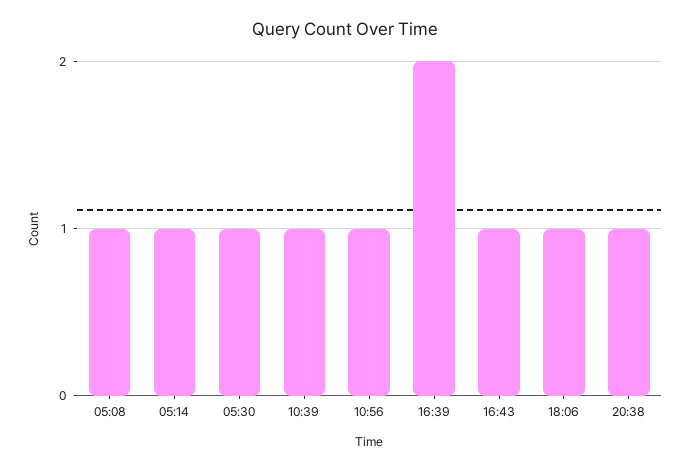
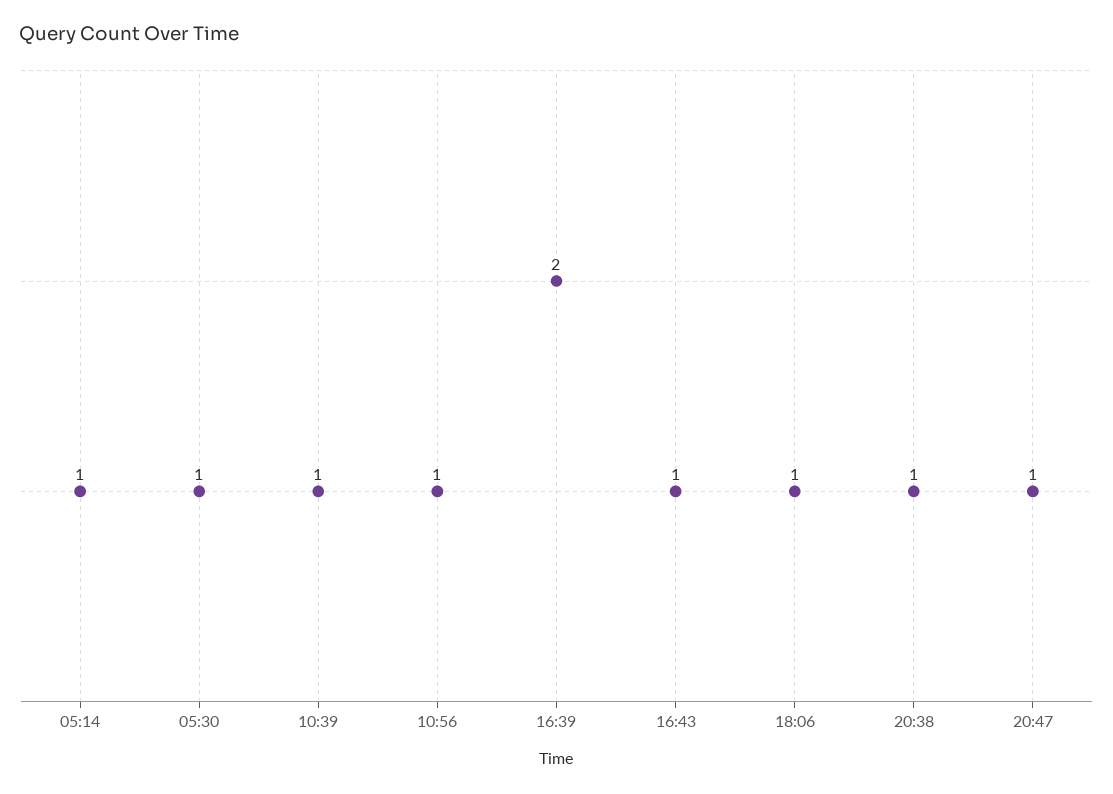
05:08: 1 -> none
20:47: none -> 1

